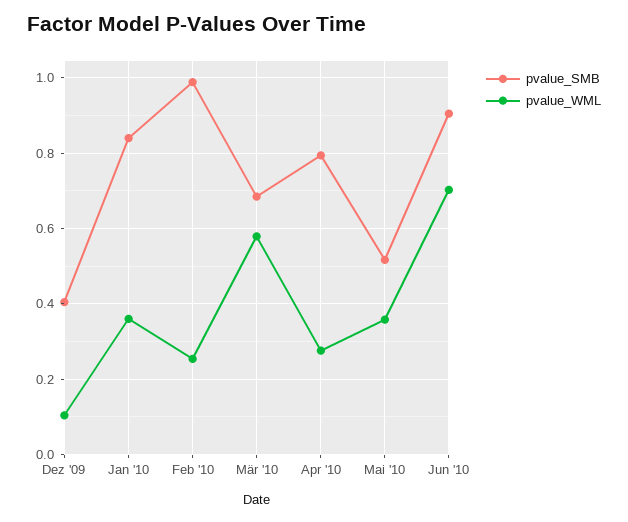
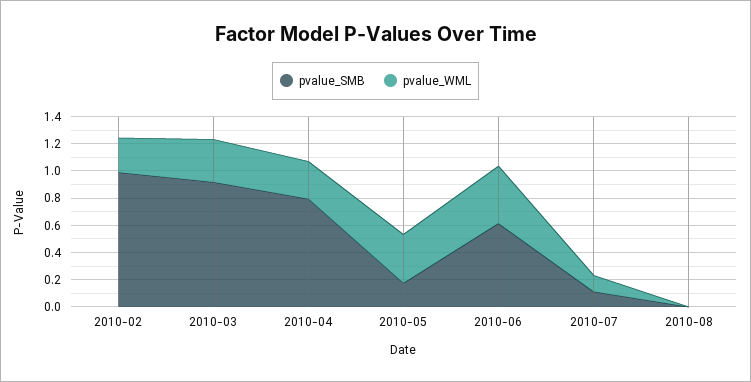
pvalue_SMB, Dez '09: 0.4 -> none
pvalue_WML, Dez '09: 0.1 -> none
pvalue_SMB, Jan '10: 0.84 -> none
pvalue_WML, Jan '10: 0.36 -> none
pvalue_SMB, Mär '10: 0.68 -> 0.9
pvalue_WML, Mär '10: 0.58 -> 0.3
pvalue_SMB, Mai '10: 0.52 -> 0.2
pvalue_SMB, Jun '10: 0.9 -> 0.6
pvalue_WML, Jun '10: 0.7 -> 0.4
pvalue_SMB, 2010-07: none -> 0.1
pvalue_WML, 2010-07: none -> 0.1
pvalue_SMB, 2010-08: none -> 0
pvalue_WML, 2010-08: none -> 0

